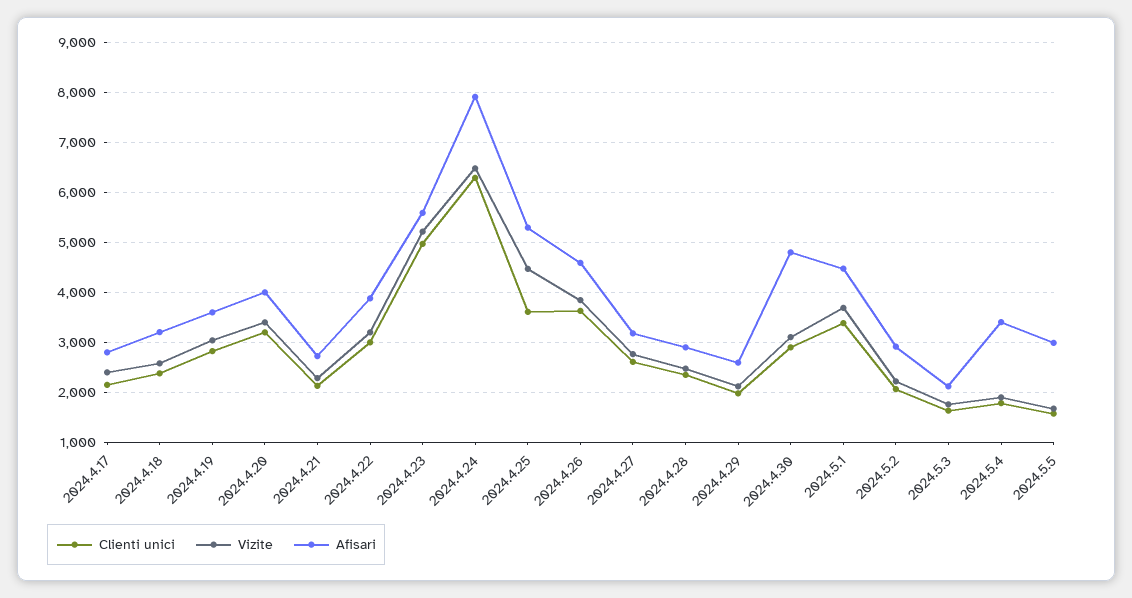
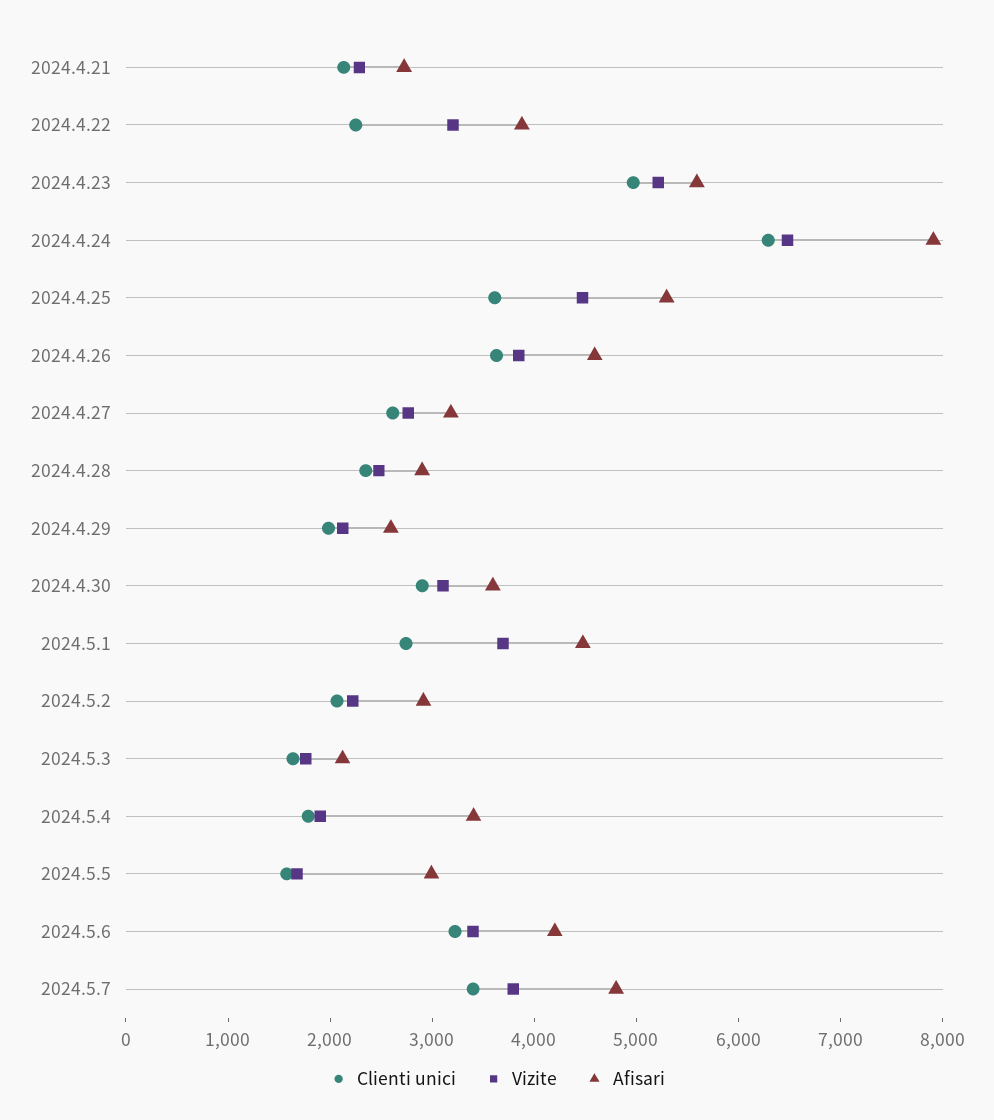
Clienti unici, 2024.4.17: 2200 -> none
Vizite, 2024.4.17: 2400 -> none
Afisari, 2024.4.17: 2800 -> none
Clienti unici, 2024.4.18: 2400 -> none
Vizite, 2024.4.18: 2600 -> none
Afisari, 2024.4.18: 3200 -> none
Clienti unici, 2024.4.19: 2800 -> none
Vizite, 2024.4.19: 3000 -> none
Afisari, 2024.4.19: 3600 -> none
Clienti unici, 2024.4.20: 3200 -> none
Vizite, 2024.4.20: 3400 -> none
Afisari, 2024.4.20: 4000 -> none
Clienti unici, 2024.4.22: 3000 -> 2200
Afisari, 2024.4.30: 4800 -> 3600
Clienti unici, 2024.5.1: 3400 -> 2800
Clienti unici, 2024.5.6: none -> 3200
Vizite, 2024.5.6: none -> 3400
Afisari, 2024.5.6: none -> 4200
Clienti unici, 2024.5.7: none -> 3400
Vizite, 2024.5.7: none -> 3800
Afisari, 2024.5.7: none -> 4800

